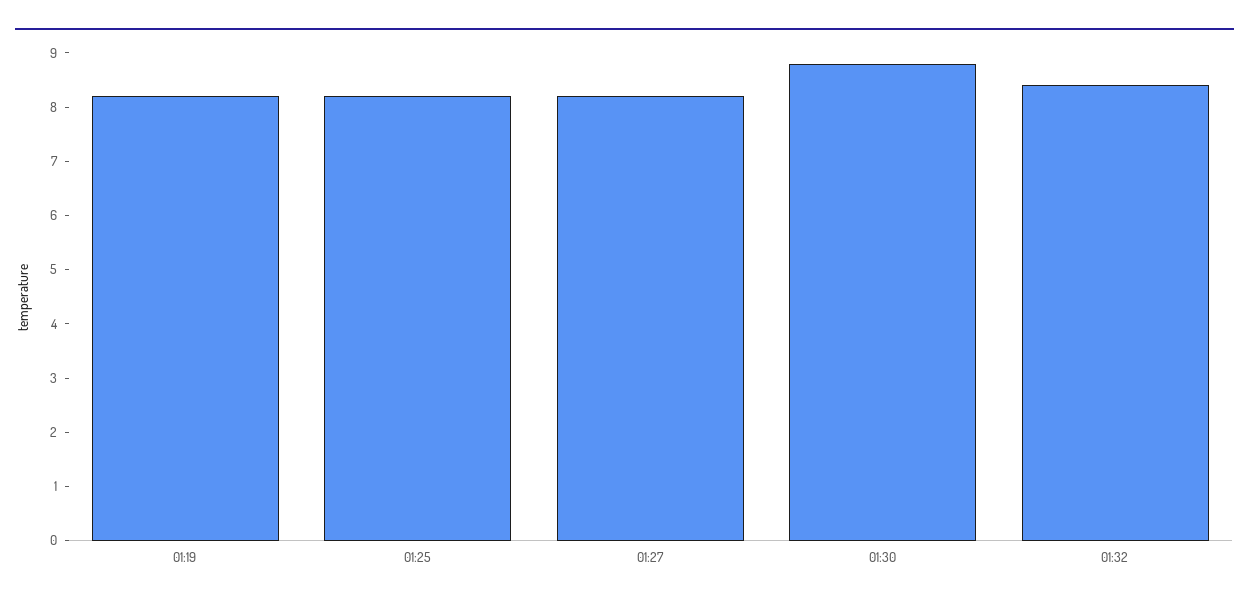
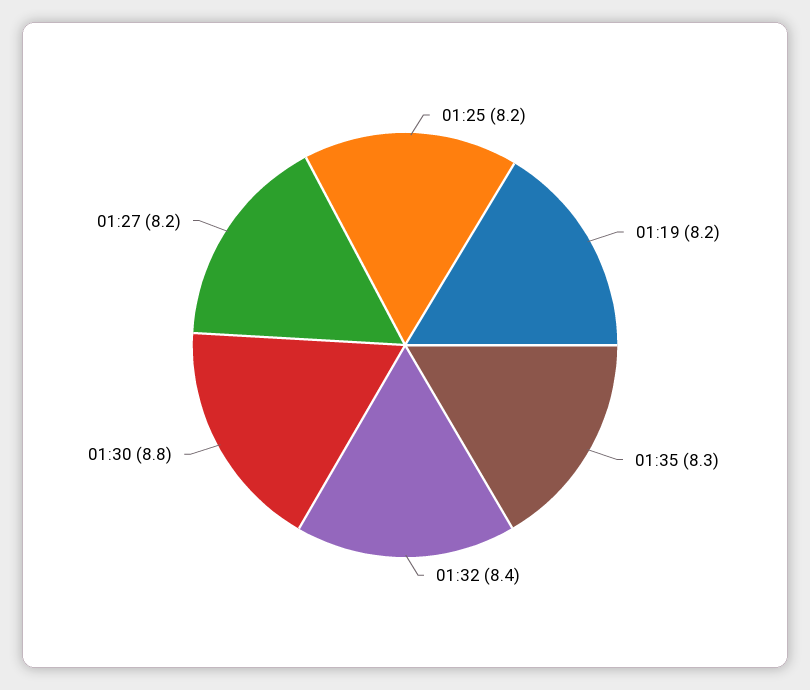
01:35: none -> 8.3

